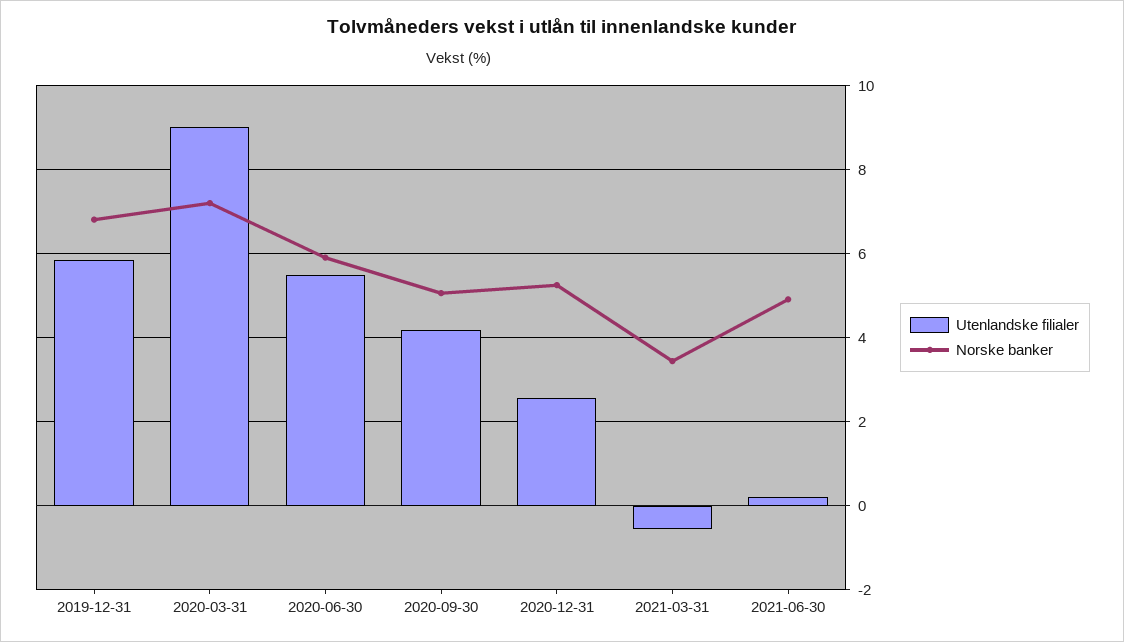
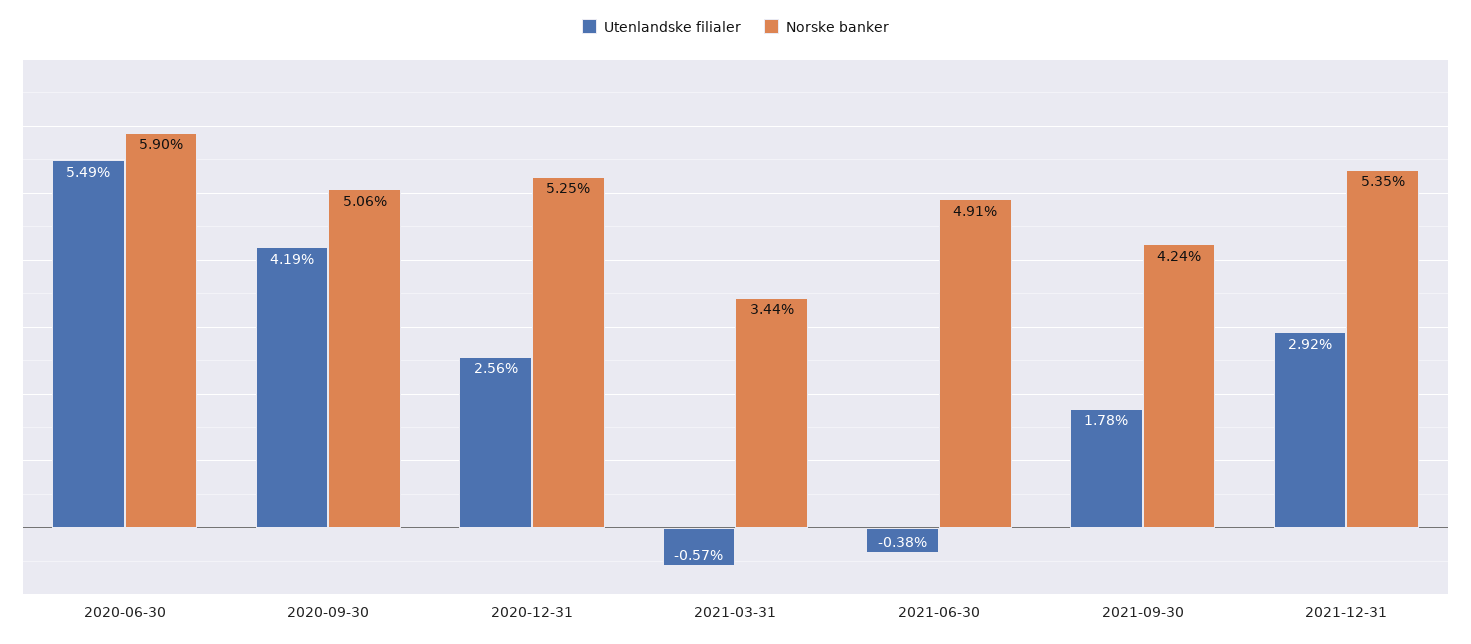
Utenlandske filialer, 2019-12-31: 5.8 -> none
Norske banker, 2019-12-31: 6.8 -> none
Utenlandske filialer, 2020-03-31: 9 -> none
Norske banker, 2020-03-31: 7.2 -> none
Utenlandske filialer, 2021-06-30: 0.2 -> -0.38
Utenlandske filialer, 2021-09-30: none -> 1.78
Norske banker, 2021-09-30: none -> 4.24
Utenlandske filialer, 2021-12-31: none -> 2.92
Norske banker, 2021-12-31: none -> 5.35

